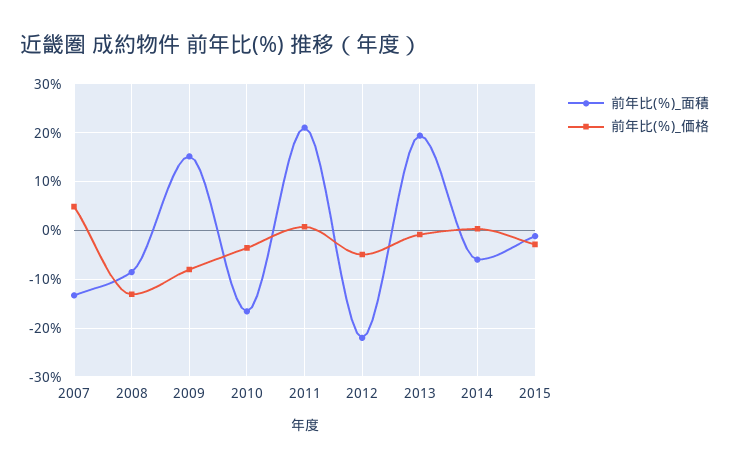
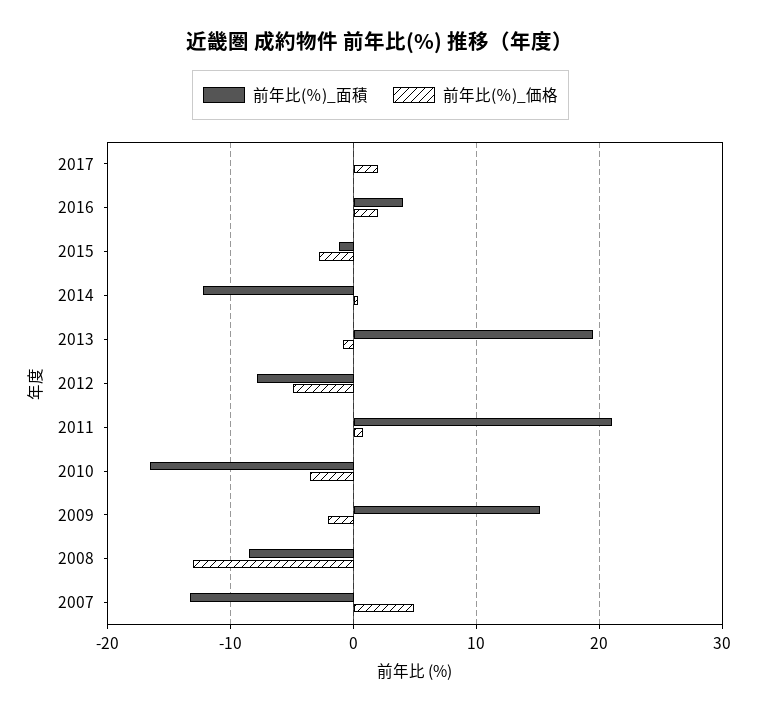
前年比(％)_価格, 2009: -8 -> -2
前年比(％)_面積, 2012: -22 -> -8
前年比(％)_面積, 2014: -6 -> -12
前年比(％)_面積, 2017: none -> 0
前年比(％)_価格, 2017: none -> 2
前年比(％)_面積, 2016: none -> 4
前年比(％)_価格, 2016: none -> 2

